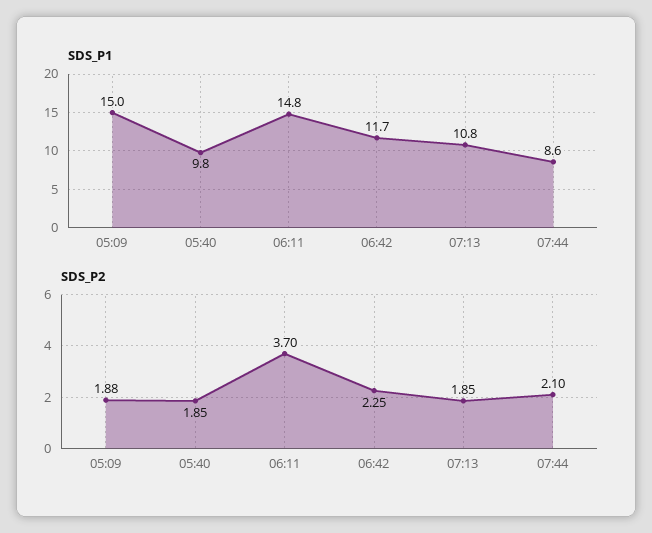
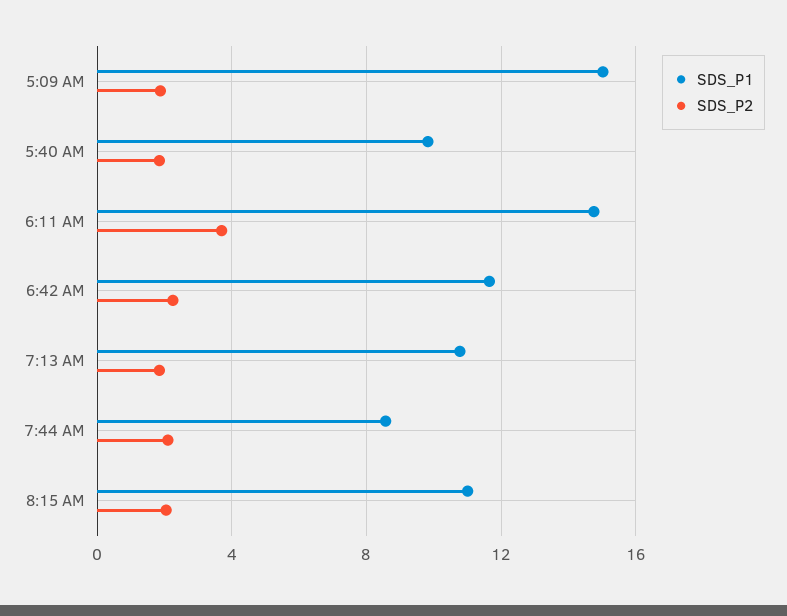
SDS_P1, 8:15 AM: none -> 11
SDS_P2, 8:15 AM: none -> 2

